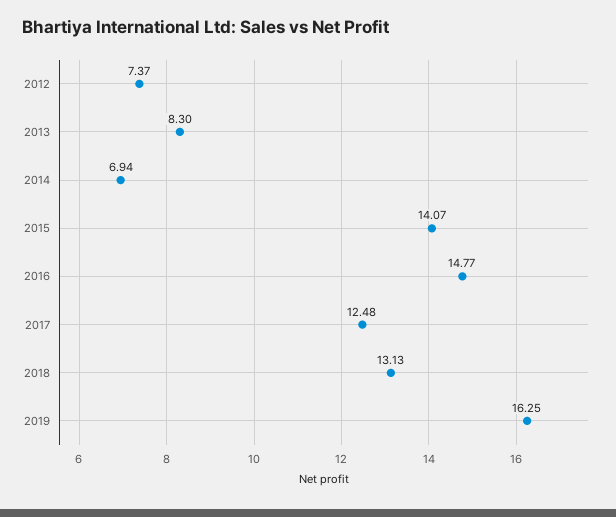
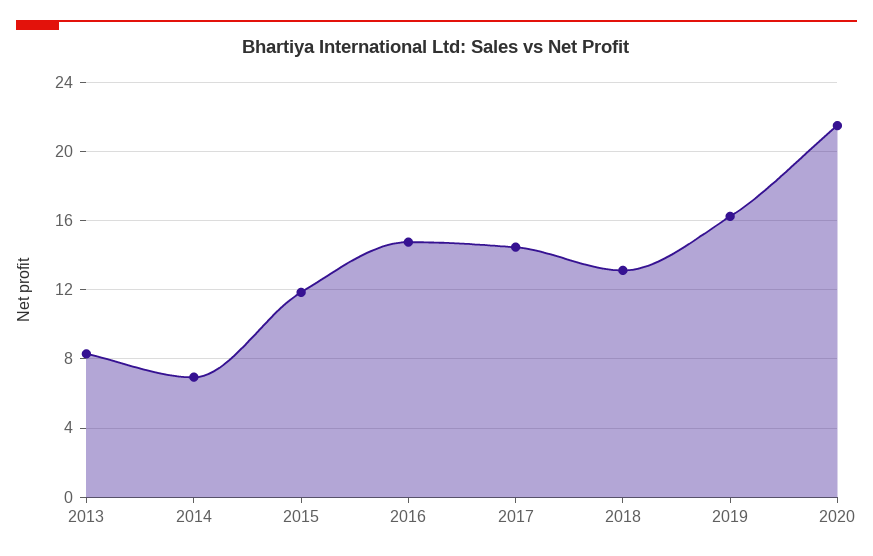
2012: 7.37 -> none
2015: 14.07 -> 12
2017: 12.48 -> 14.5
2020: none -> 21.5

